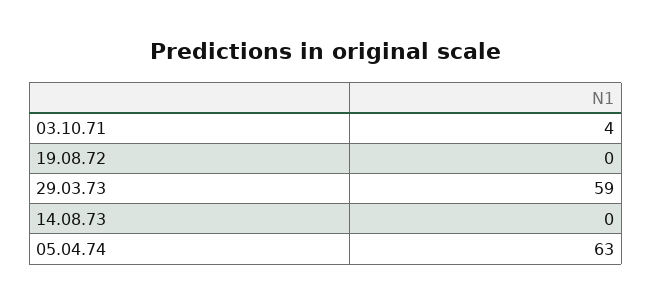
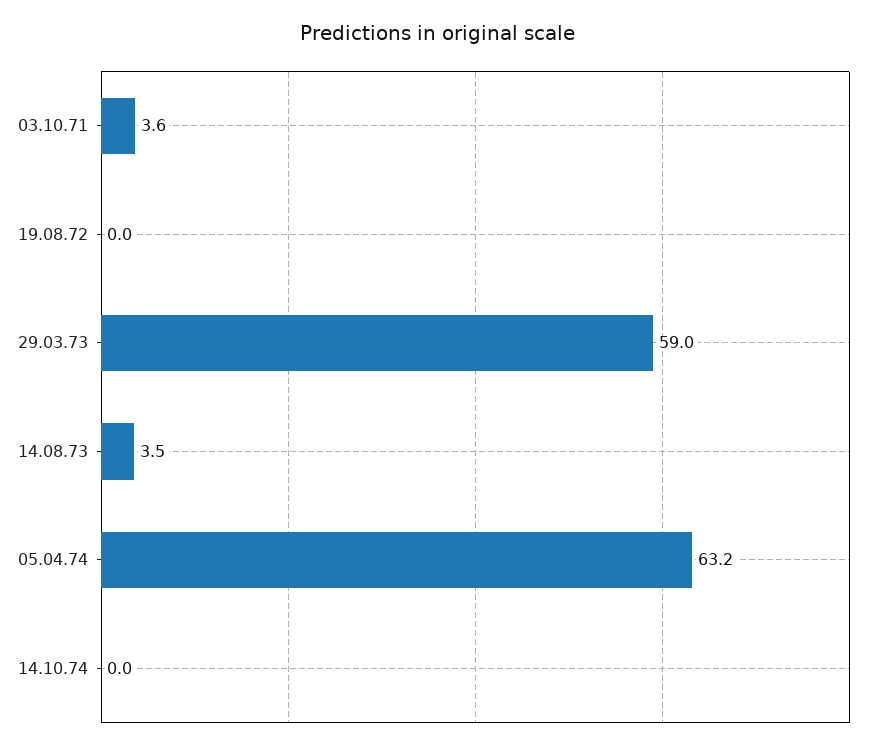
14.08.73: 0 -> 3.5
14.10.74: none -> 0

